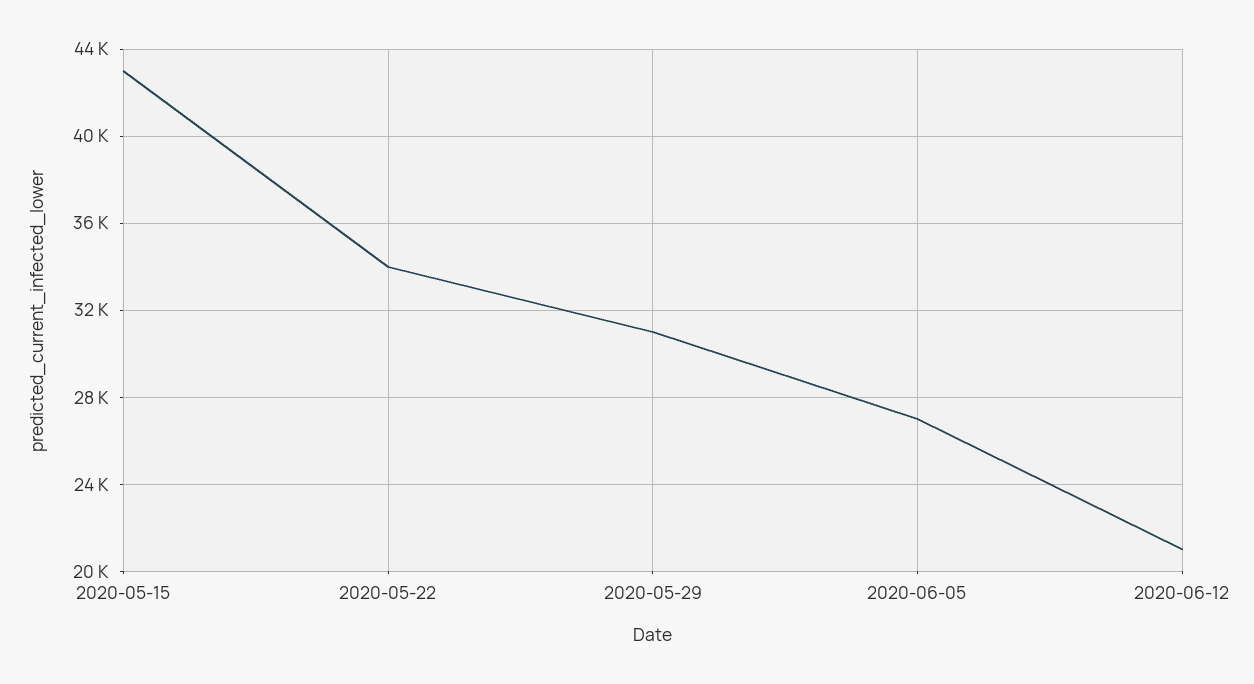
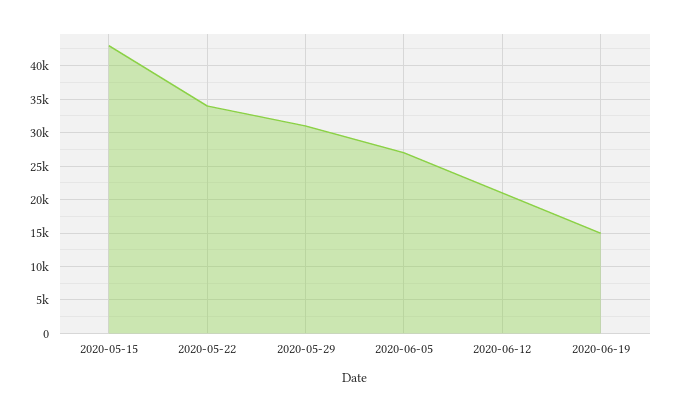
2020-06-19: none -> 15000

